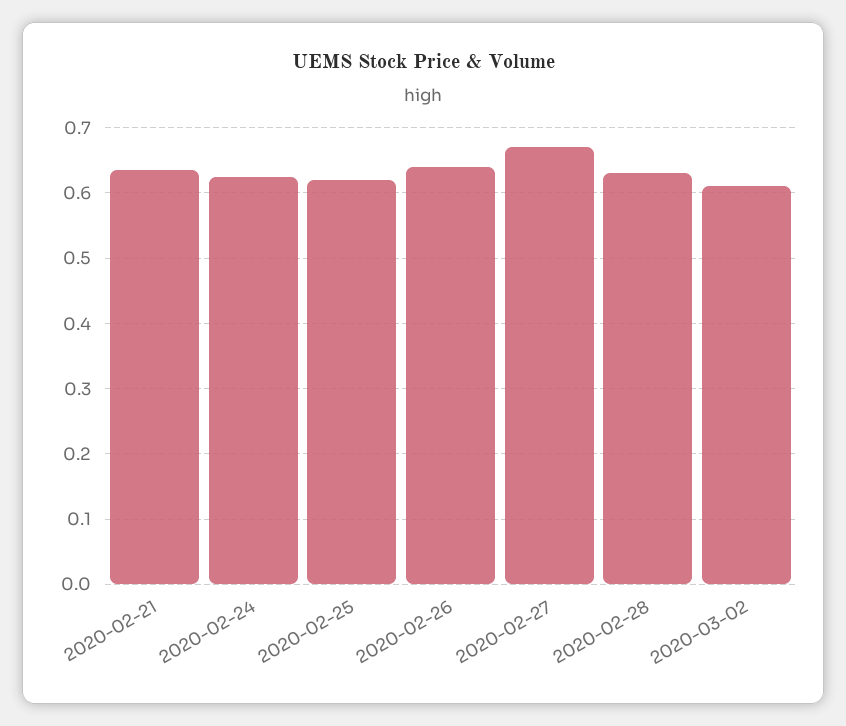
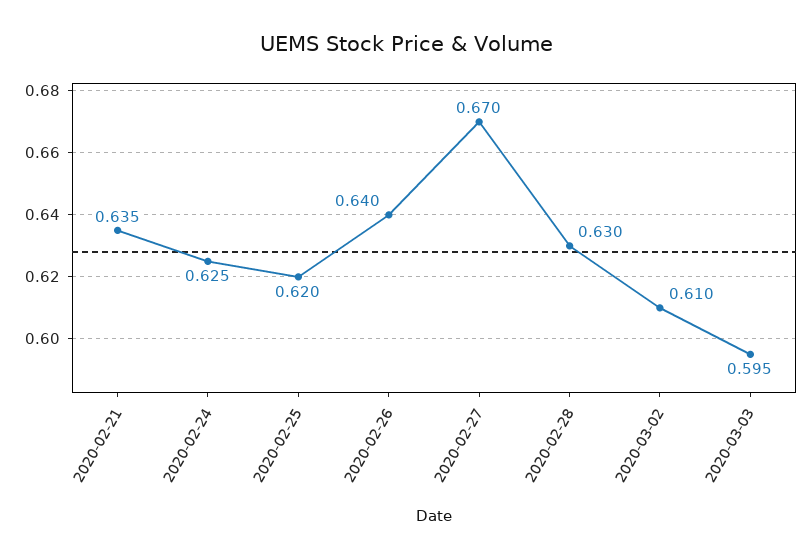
2020-03-03: none -> 0.595

